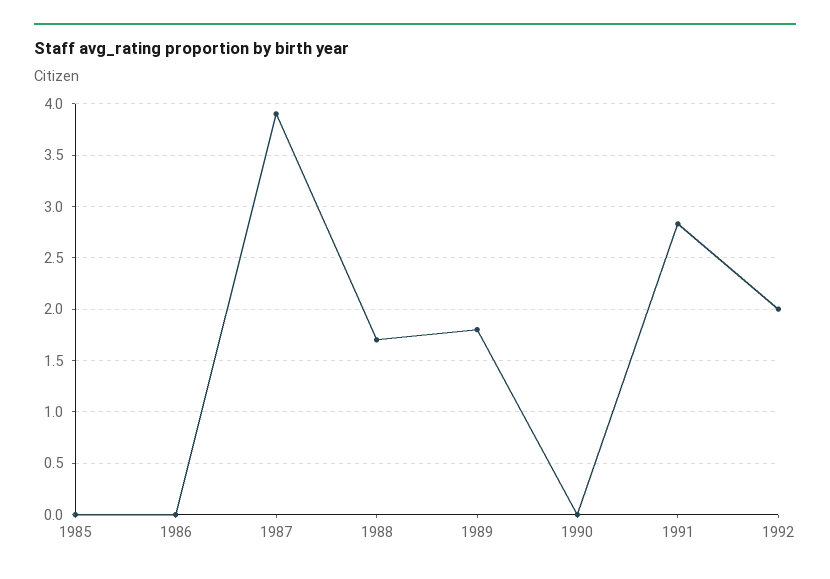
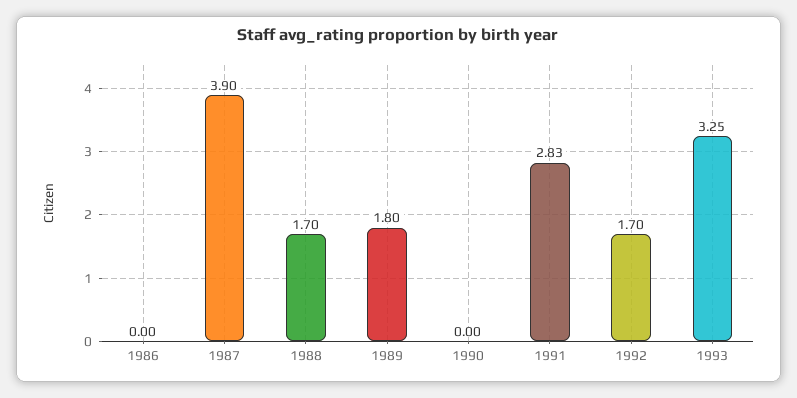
1985: 0 -> none
1992: 2 -> 1.7
1993: none -> 3.25

